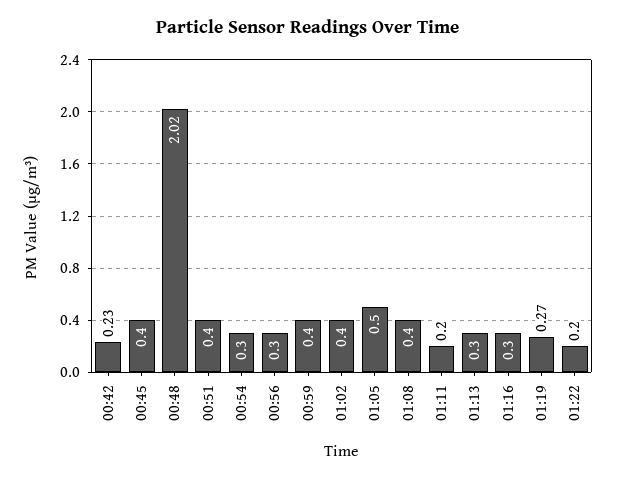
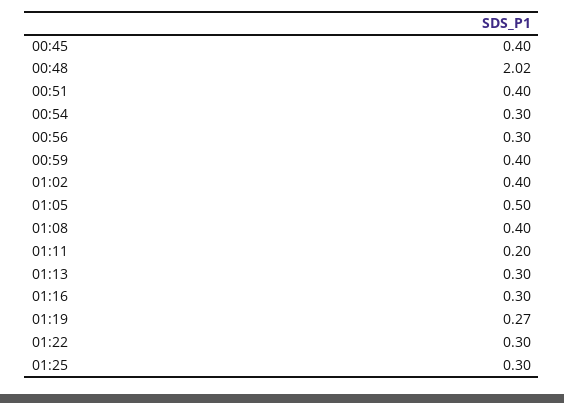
00:42: 0.23 -> none
01:22: 0.2 -> 0.3
01:25: none -> 0.3

